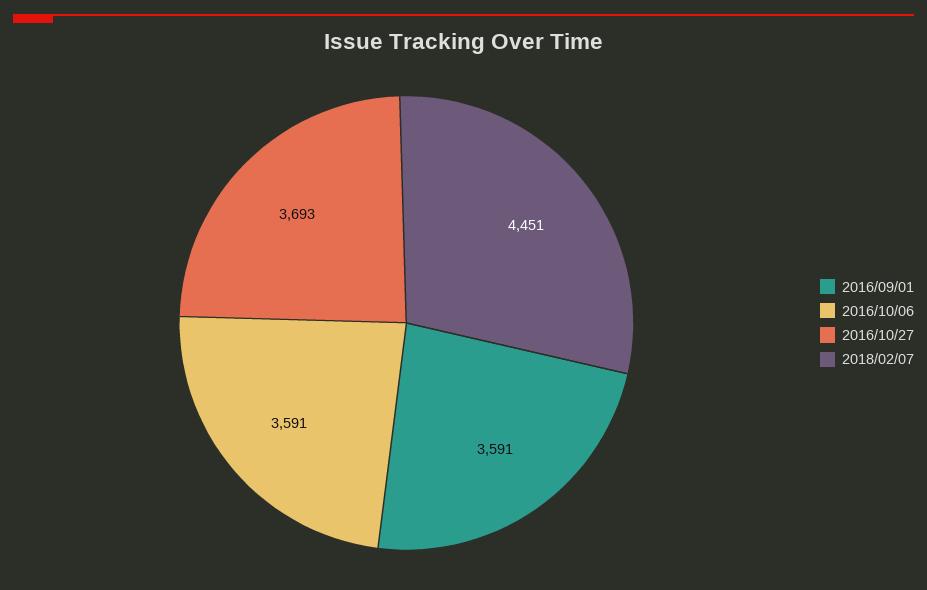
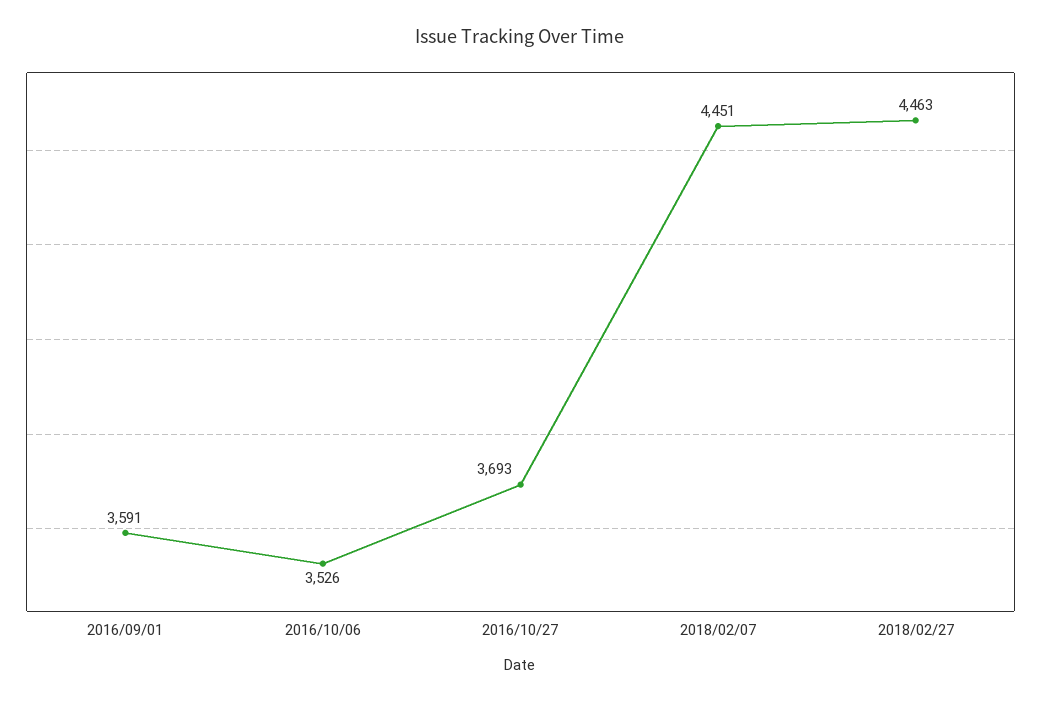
2016/10/06: 3591 -> 3526
2018/02/27: none -> 4463

